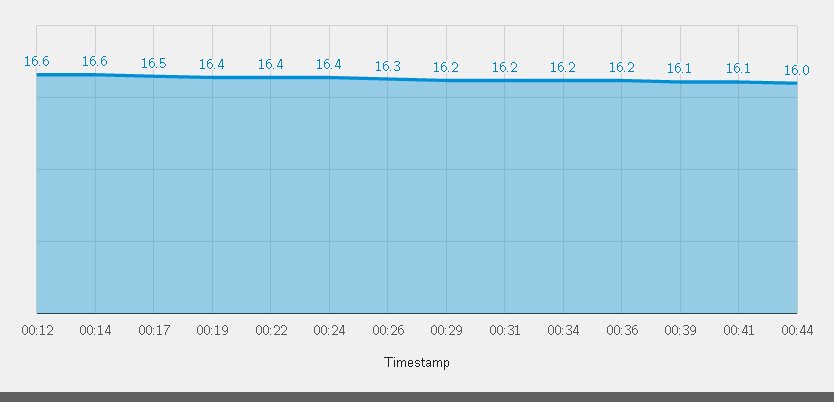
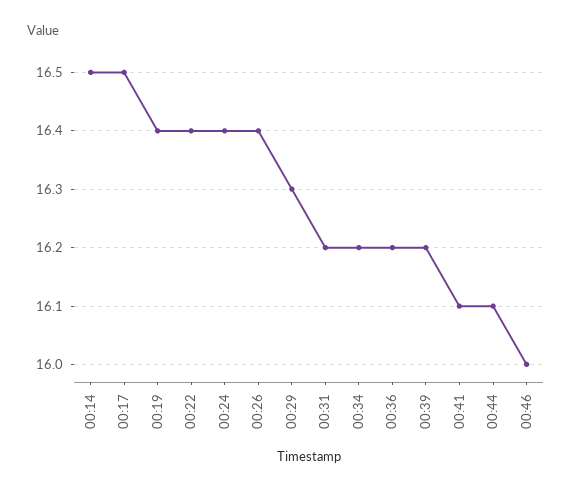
00:12: 16.6 -> none
00:14: 16.6 -> 16.5
00:26: 16.3 -> 16.4
00:29: 16.2 -> 16.3
00:39: 16.1 -> 16.2
00:44: 16 -> 16.1
00:46: none -> 16

